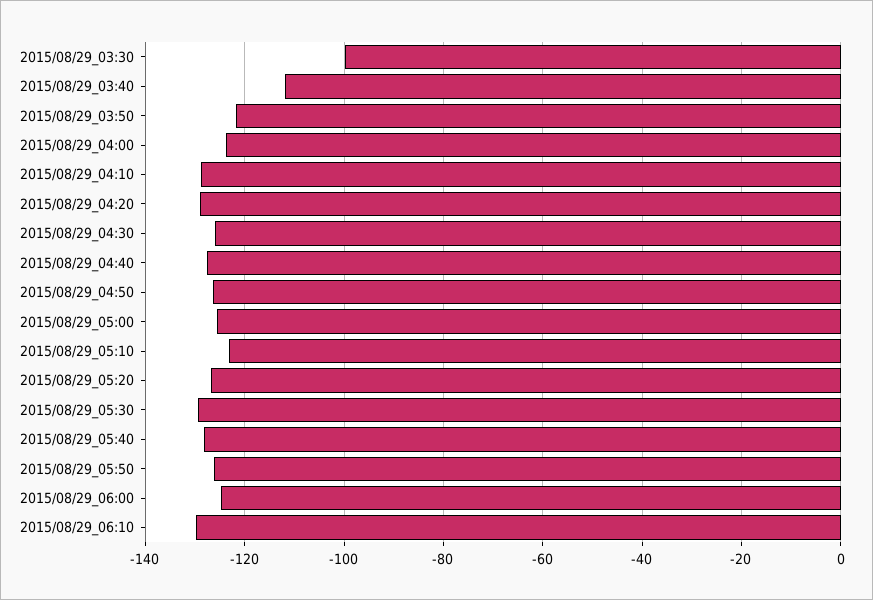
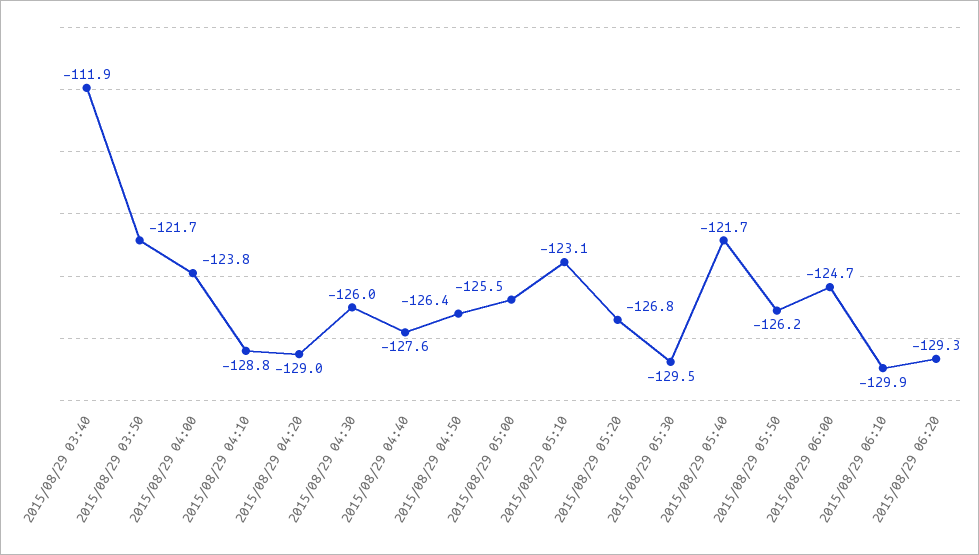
2015/08/29_03:30: -100 -> none
2015/08/29_05:40: -128 -> -121.7
2015/08/29 06:20: none -> -129.3

